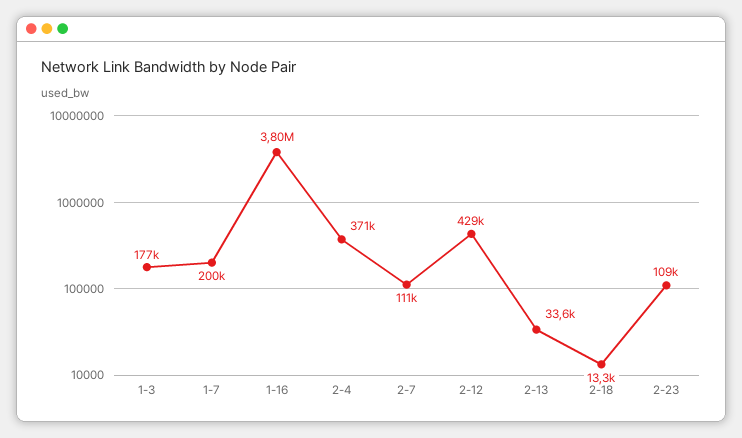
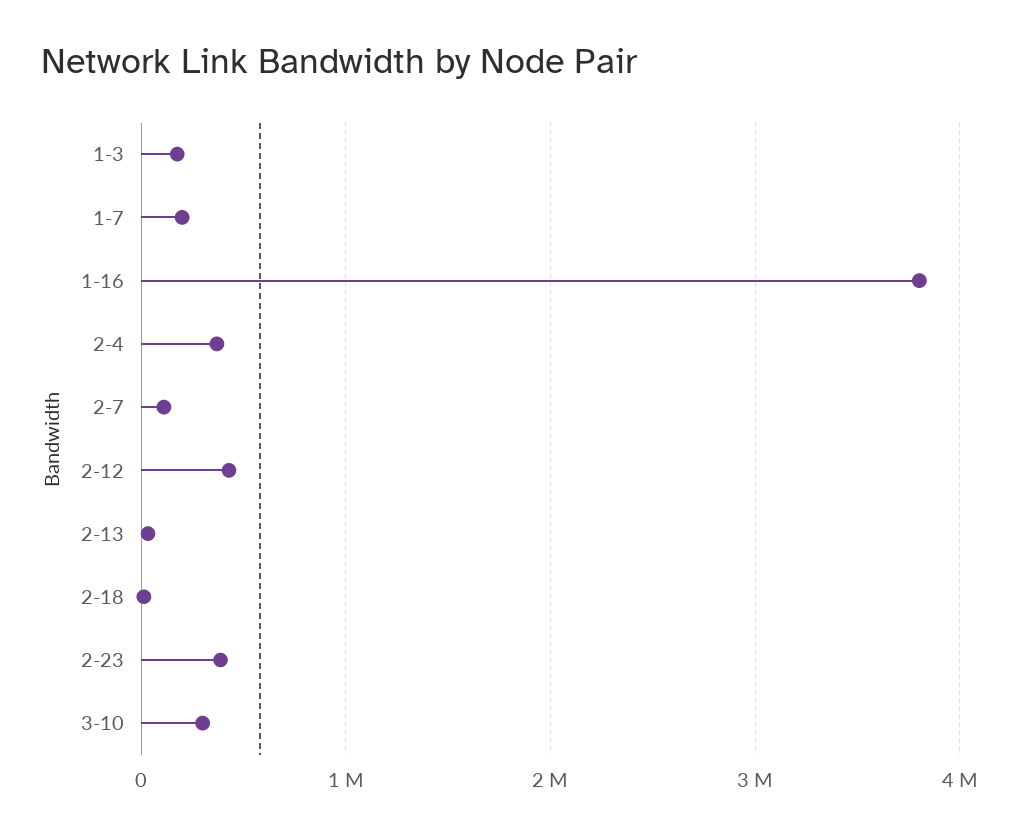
2-23: 109000 -> 400000
3-10: none -> 300000

